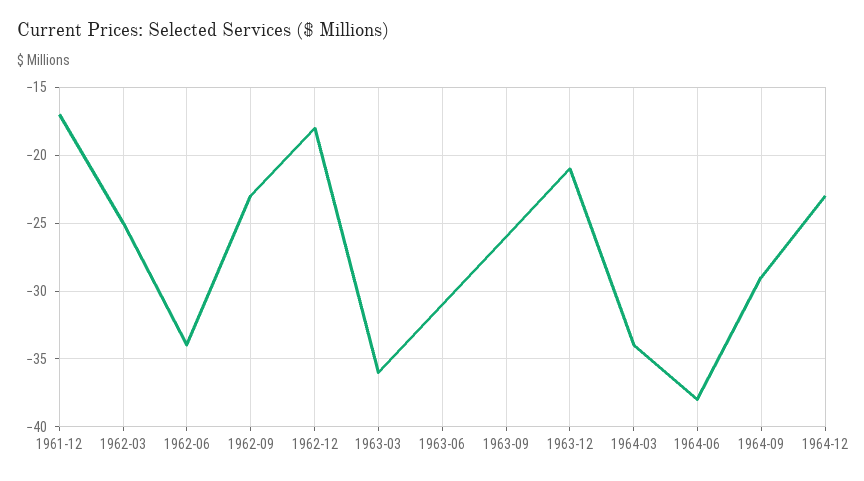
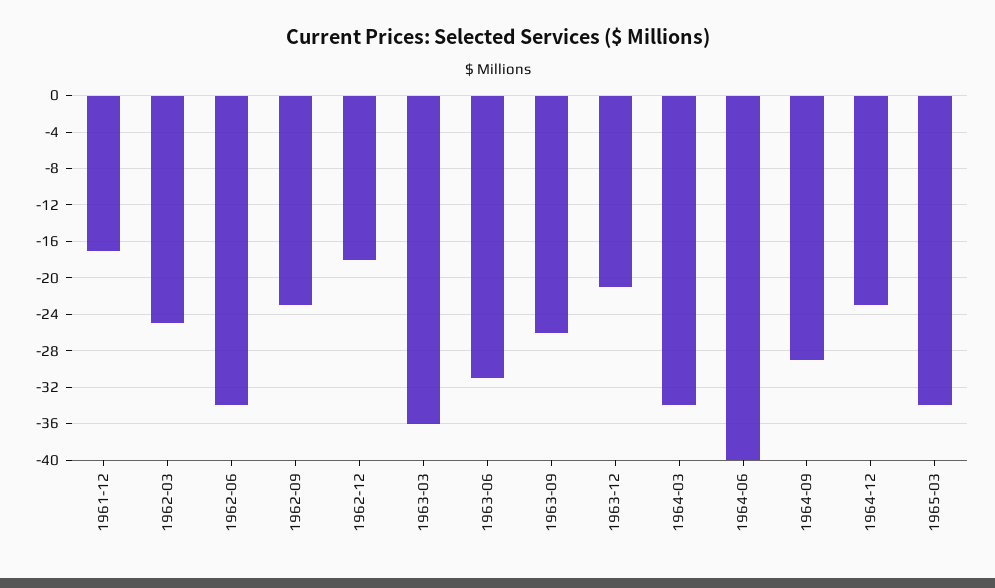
1964-06: -38 -> -40
1965-03: none -> -34

